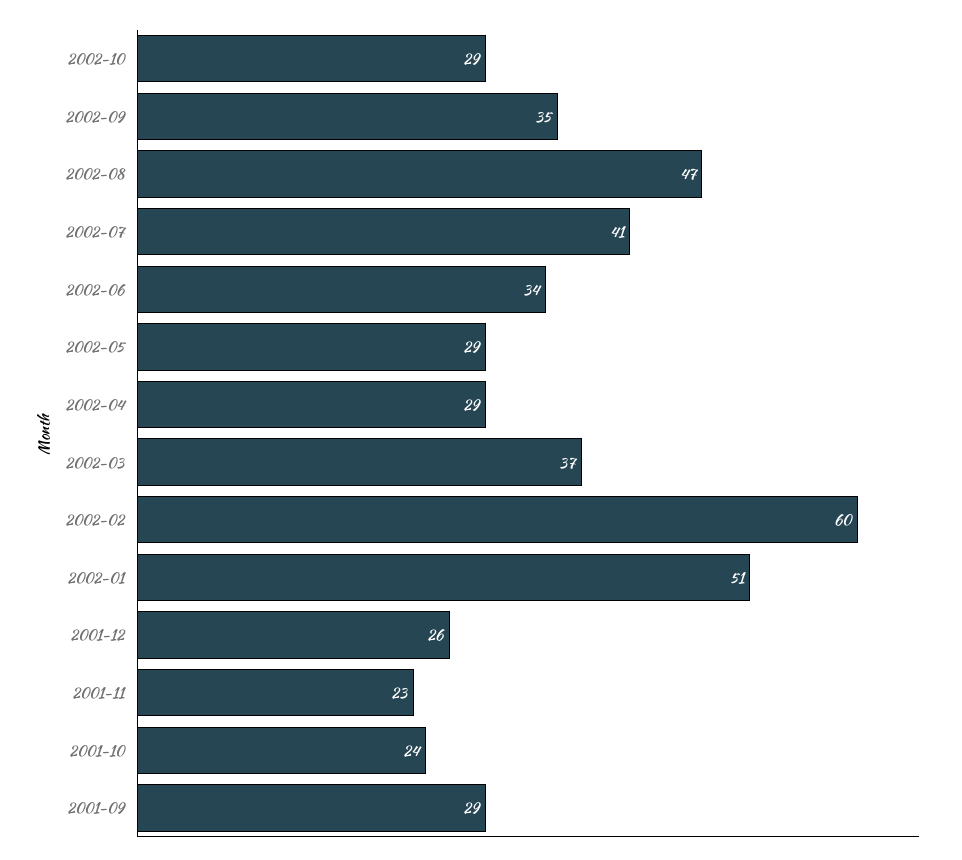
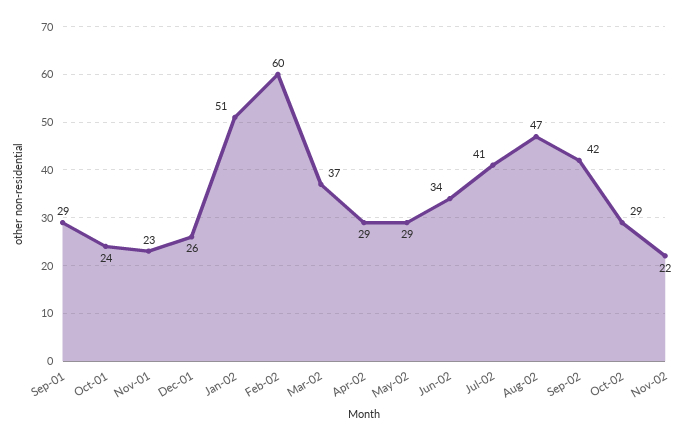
2002-09: 35 -> 42
Nov-02: none -> 22

